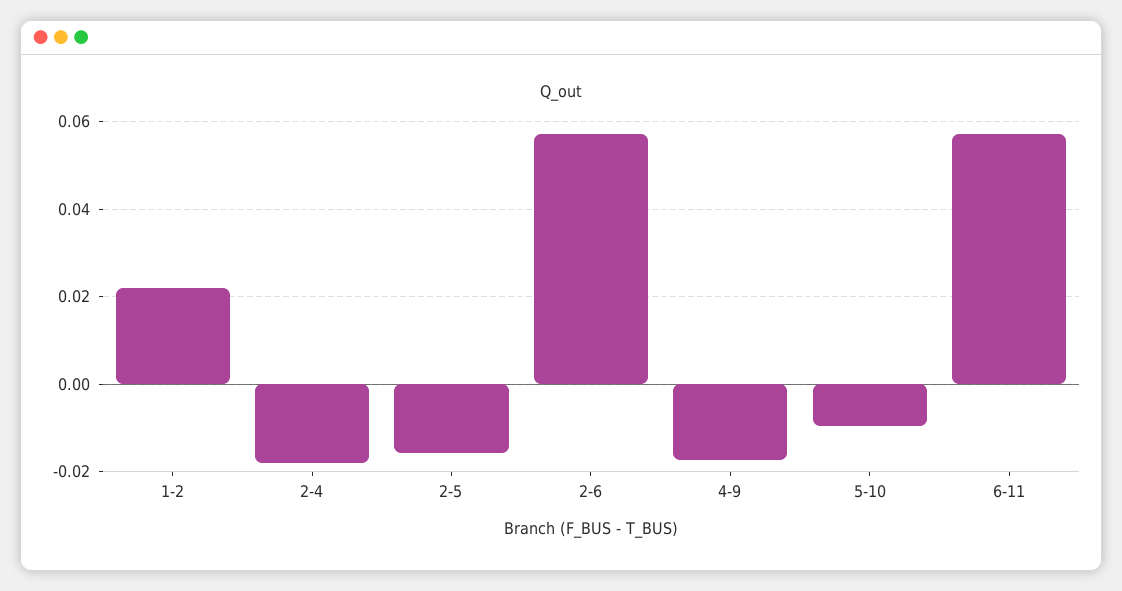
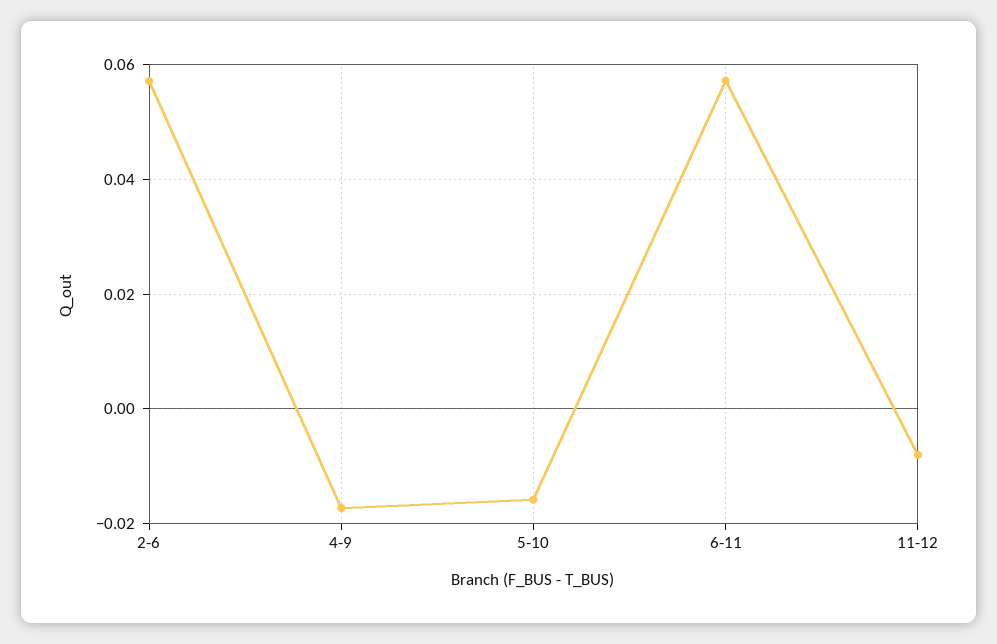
1-2: 0.022 -> none
2-4: -0.018 -> none
2-5: -0.016 -> none
5-10: -0.01 -> -0.016
11-12: none -> -0.008

